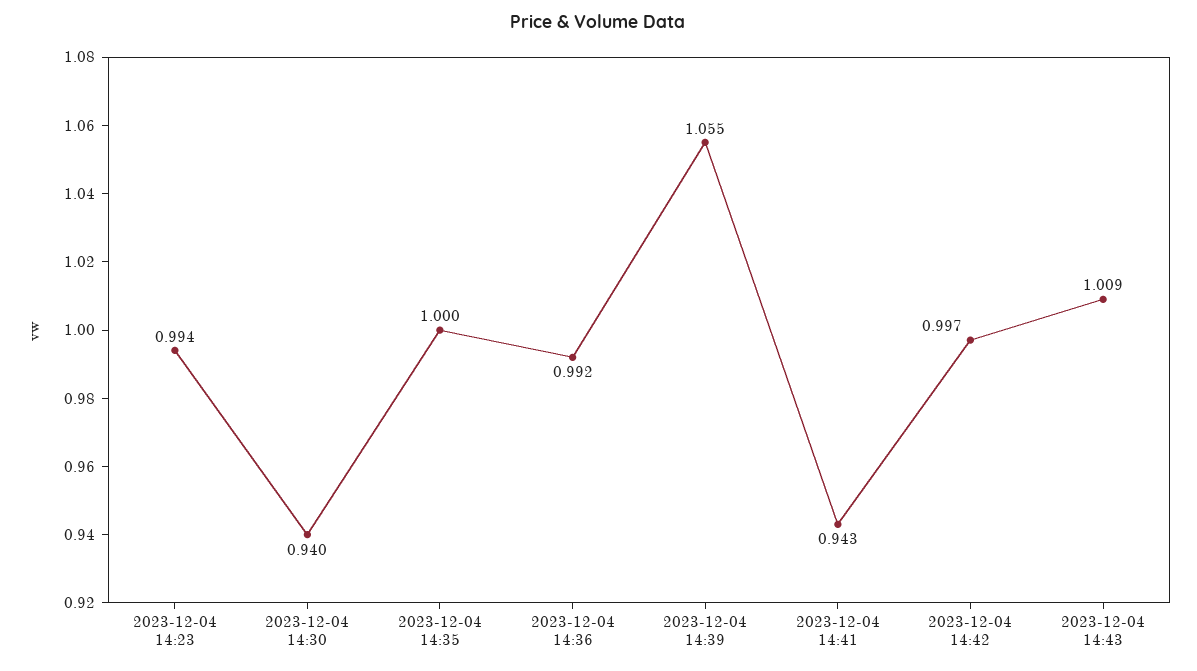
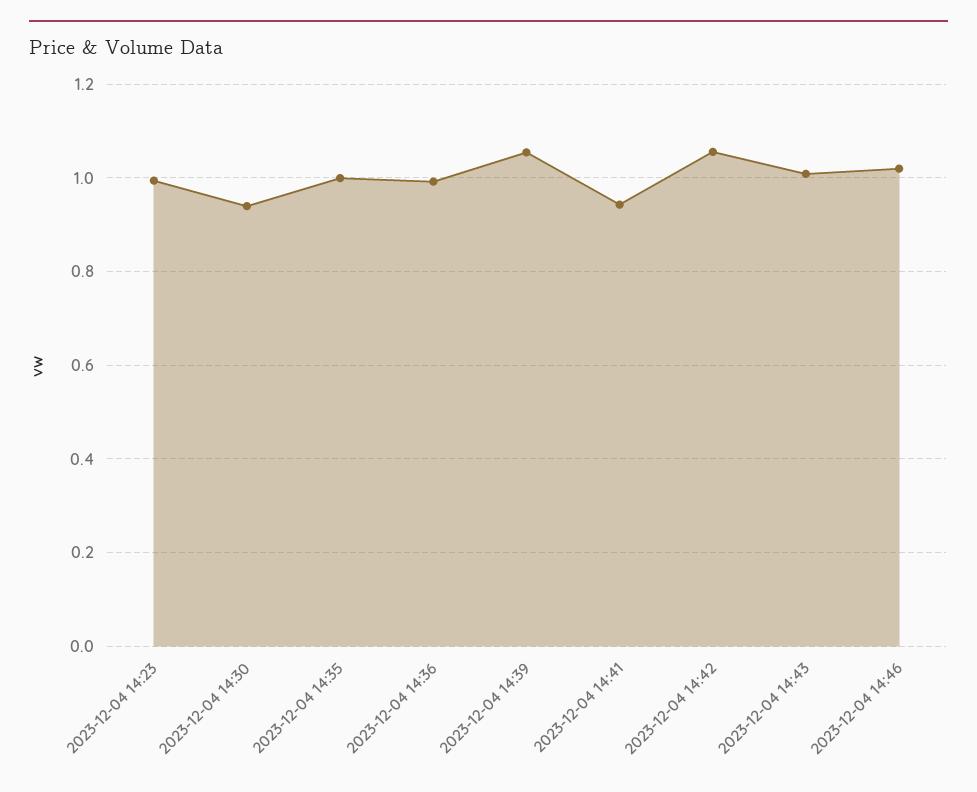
2023-12-04 14:42: 0.997 -> 1.06
2023-12-04 14:46: none -> 1.02

